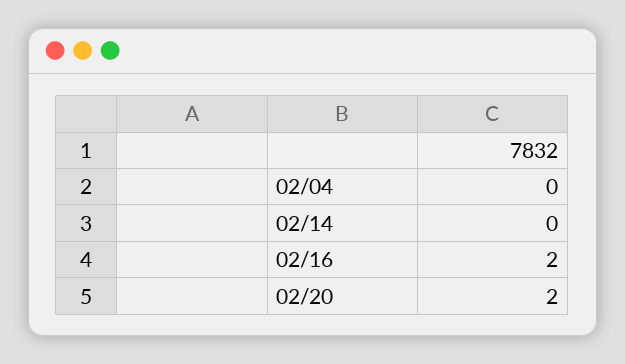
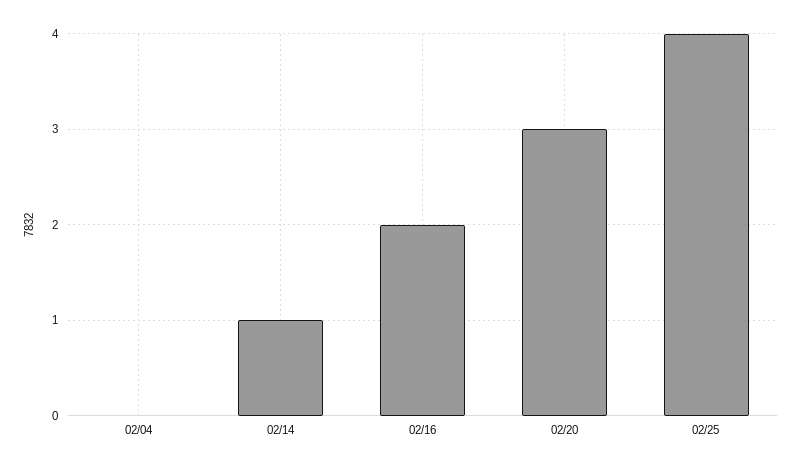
02/14: 0 -> 1
02/20: 2 -> 3
02/25: none -> 4

